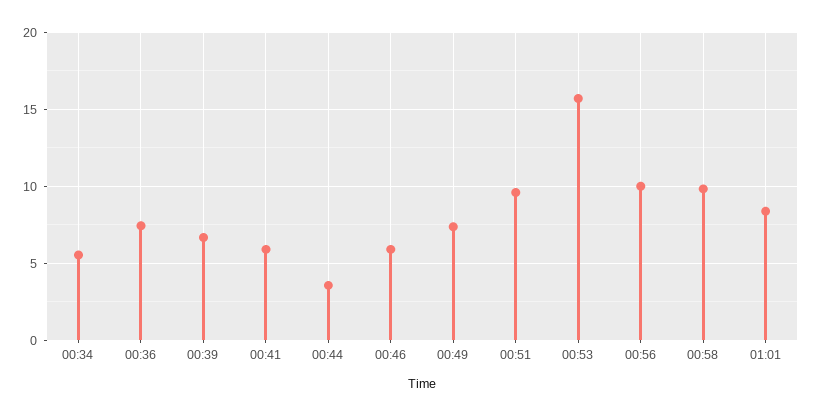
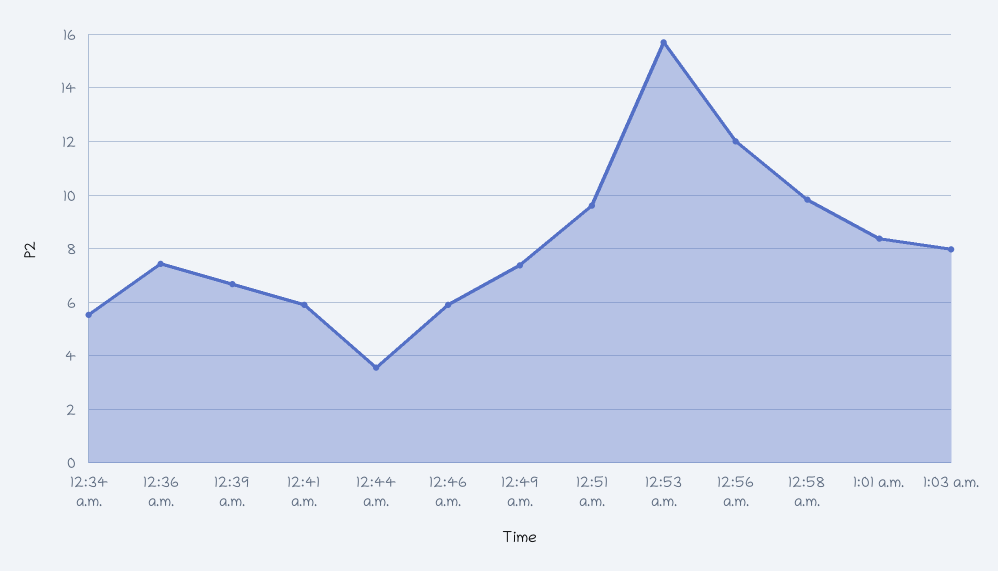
00:56: 10 -> 12
1:03 a.m.: none -> 8

